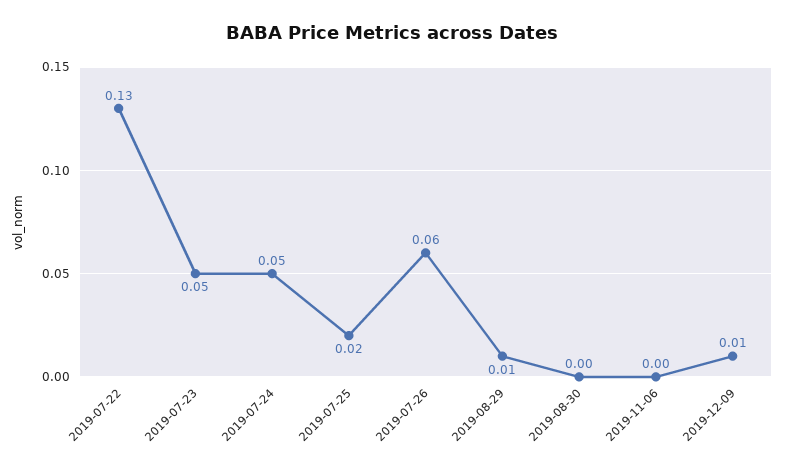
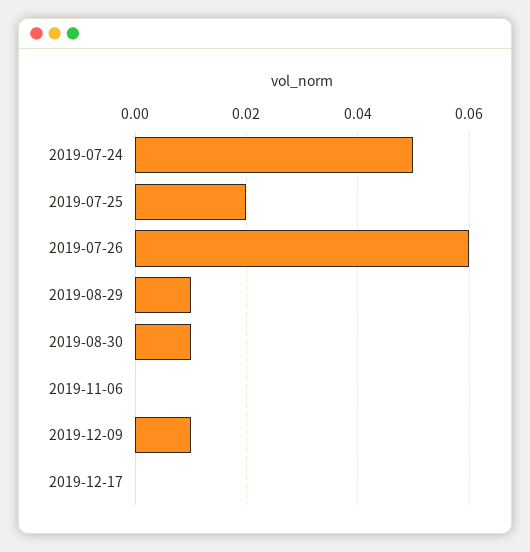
2019-07-22: 0.13 -> none
2019-07-23: 0.05 -> none
2019-08-30: 0 -> 0.01
2019-12-17: none -> 0

